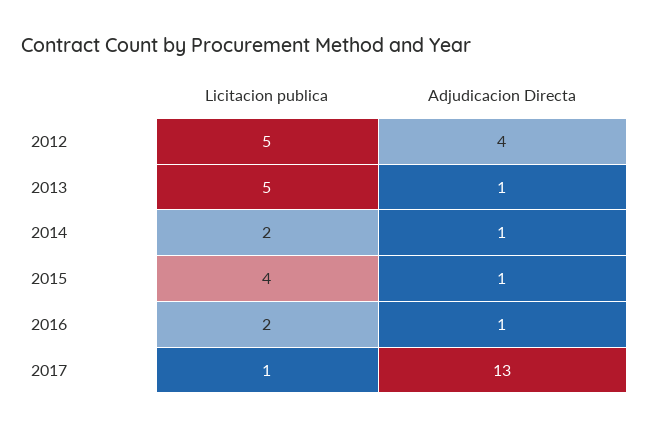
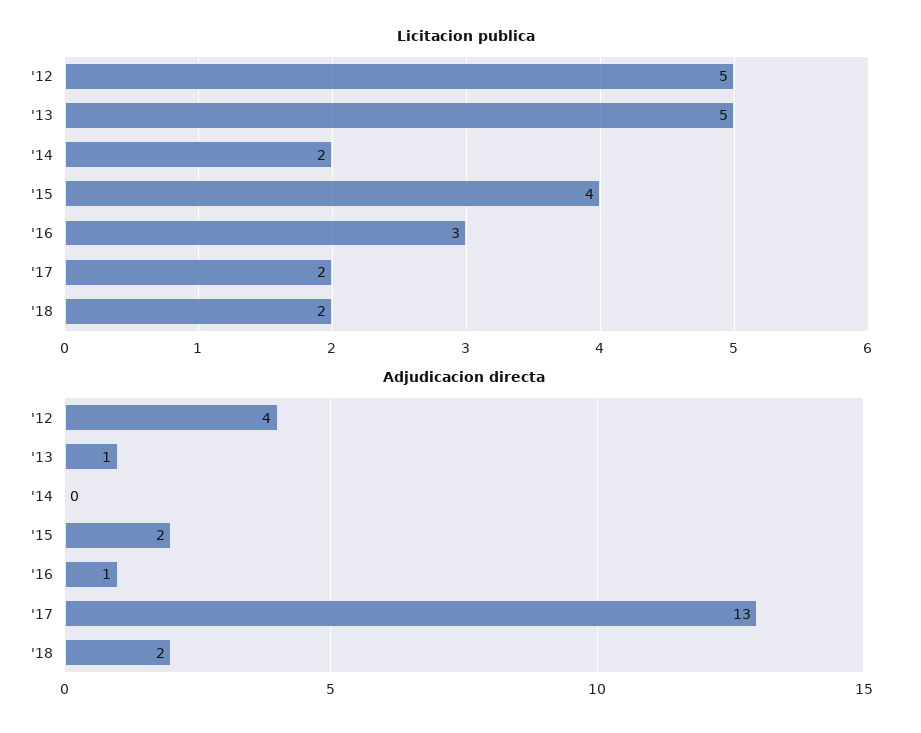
Adjudicacion Directa, 2014: 1 -> 0
Adjudicacion Directa, 2015: 1 -> 2
Licitacion publica, 2016: 2 -> 3
Licitacion publica, 2017: 1 -> 2
Licitacion publica, '18: none -> 2
Adjudicacion Directa, '18: none -> 2

